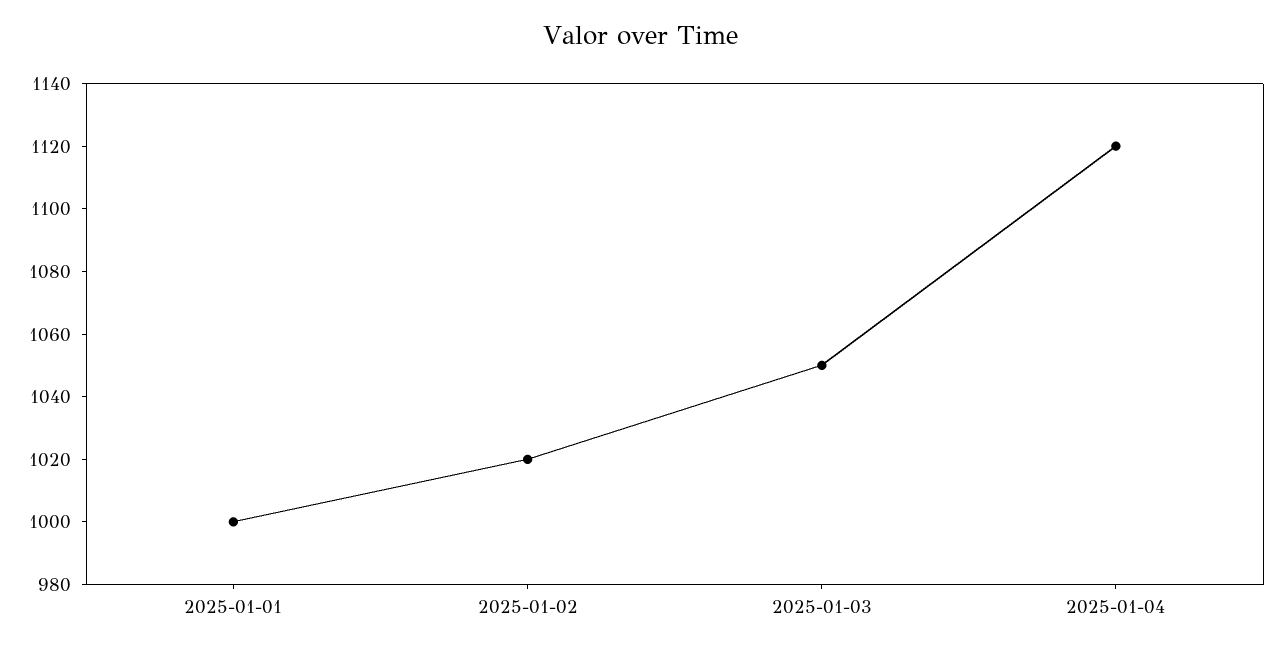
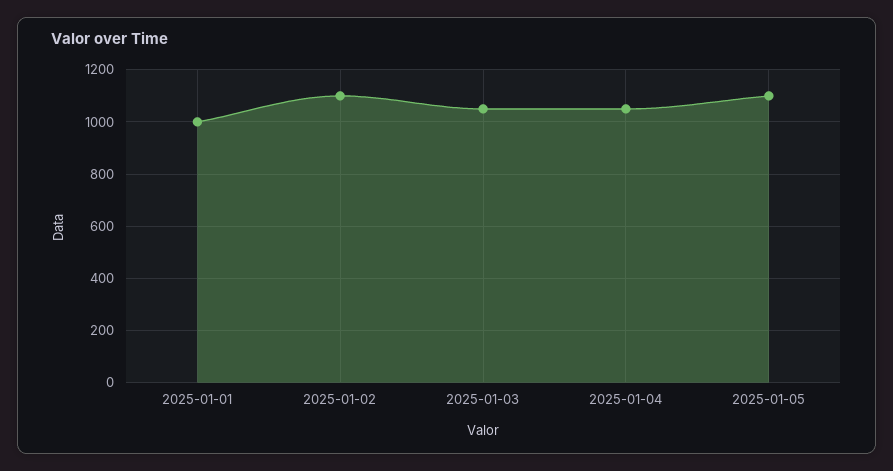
2025-01-02: 1020 -> 1100
2025-01-04: 1120 -> 1050
2025-01-05: none -> 1100

